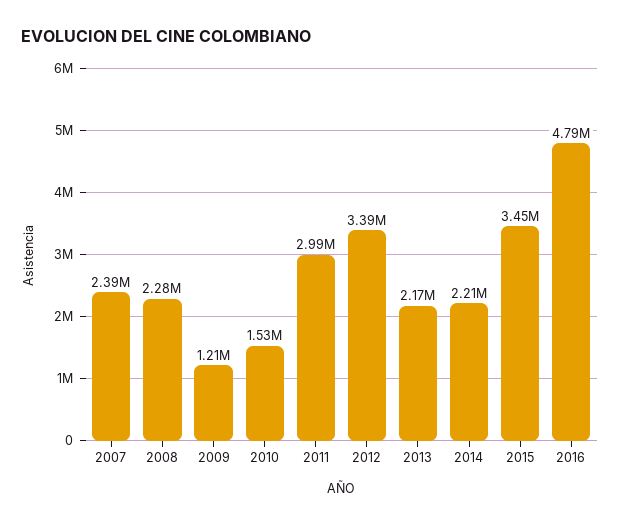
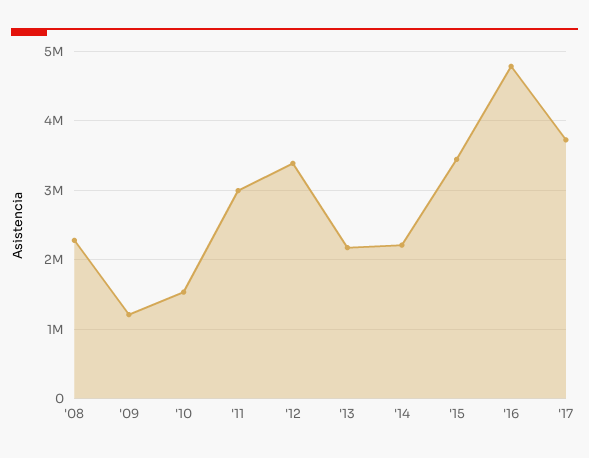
2007: 2390000 -> none
'17: none -> 3700000

